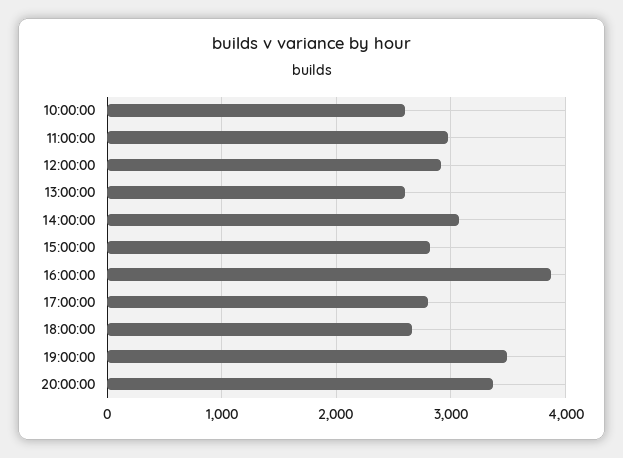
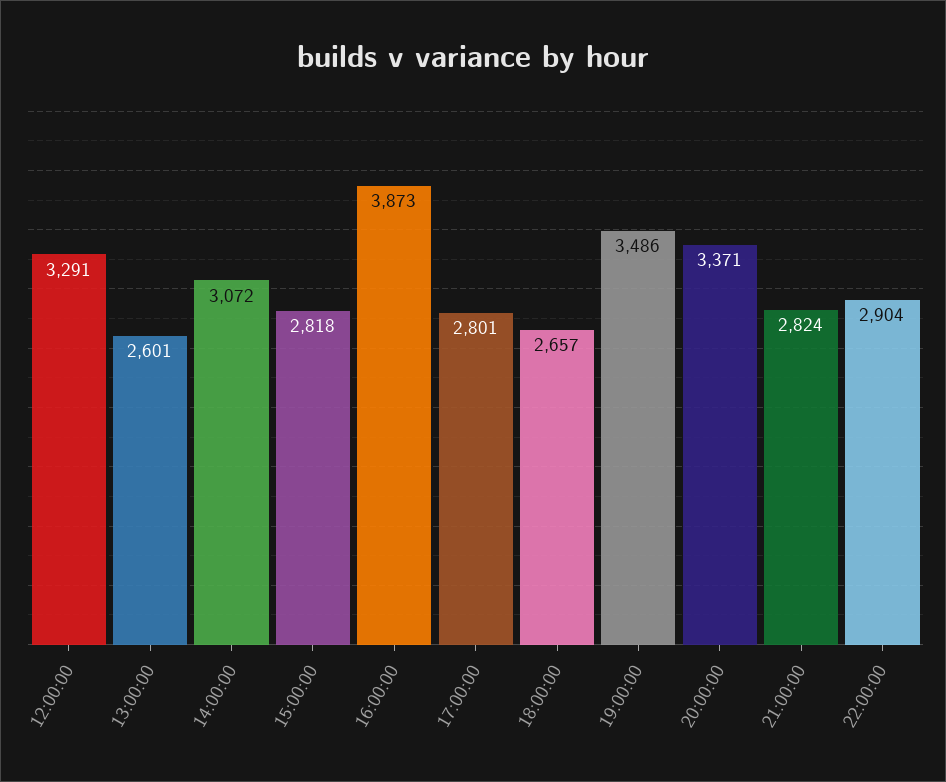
10:00:00: 2600 -> none
11:00:00: 3000 -> none
12:00:00: 2900 -> 3291
21:00:00: none -> 2824
22:00:00: none -> 2904

